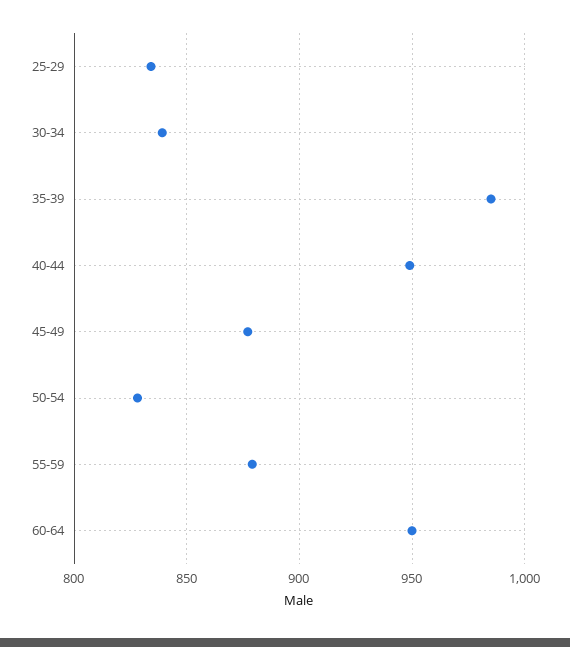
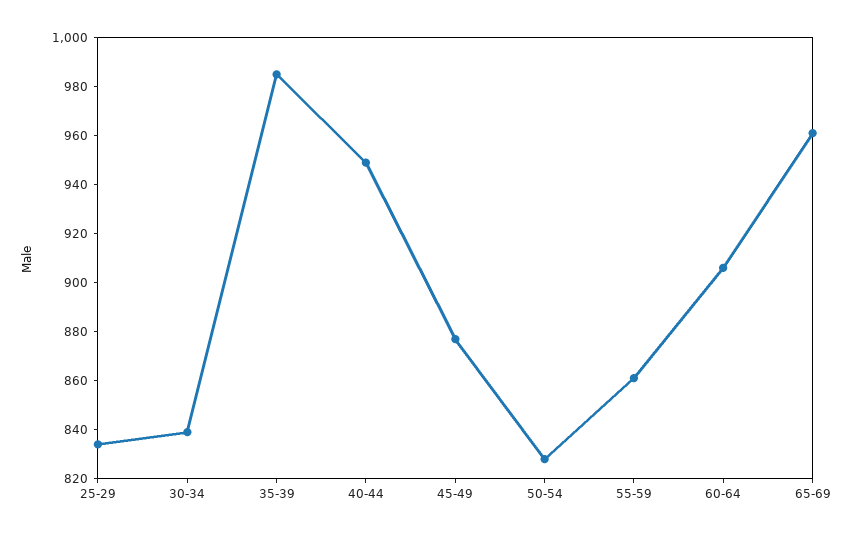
55-59: 880 -> 860
60-64: 950 -> 905
65-69: none -> 960

